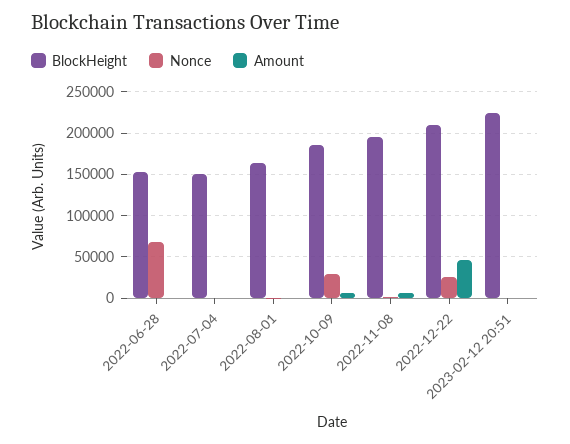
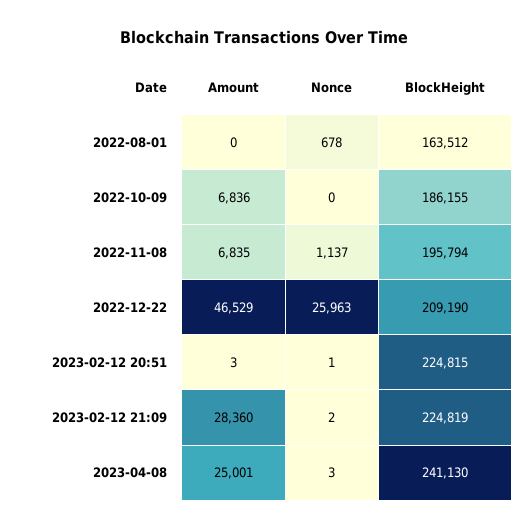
BlockHeight, 2022-06-28: 150000 -> none
Nonce, 2022-06-28: 70000 -> none
Amount, 2022-06-28: 0 -> none
BlockHeight, 2022-07-04: 150000 -> none
Nonce, 2022-07-04: 0 -> none
Amount, 2022-07-04: 0 -> none
Nonce, 2022-10-09: 30000 -> 0
Amount, 2023-02-12 21:09: none -> 28360
Nonce, 2023-02-12 21:09: none -> 2
BlockHeight, 2023-02-12 21:09: none -> 224819
Amount, 2023-04-08: none -> 25001
Nonce, 2023-04-08: none -> 3
BlockHeight, 2023-04-08: none -> 241130

